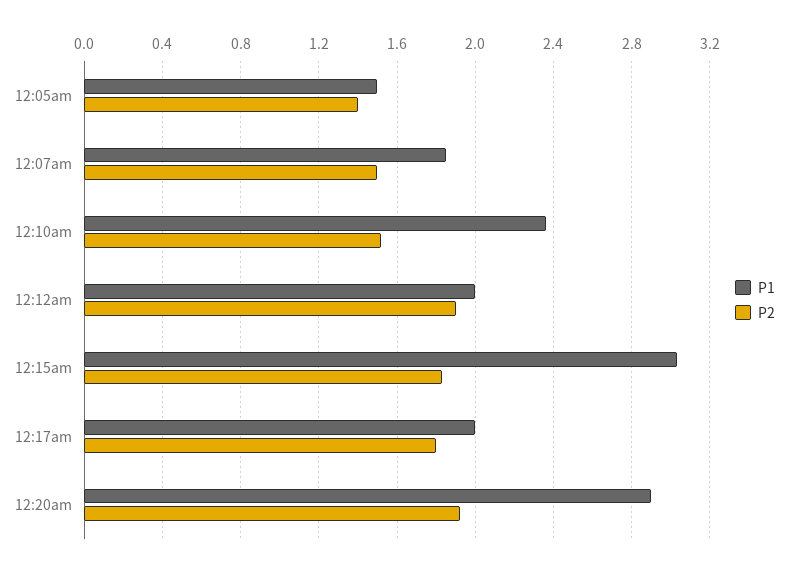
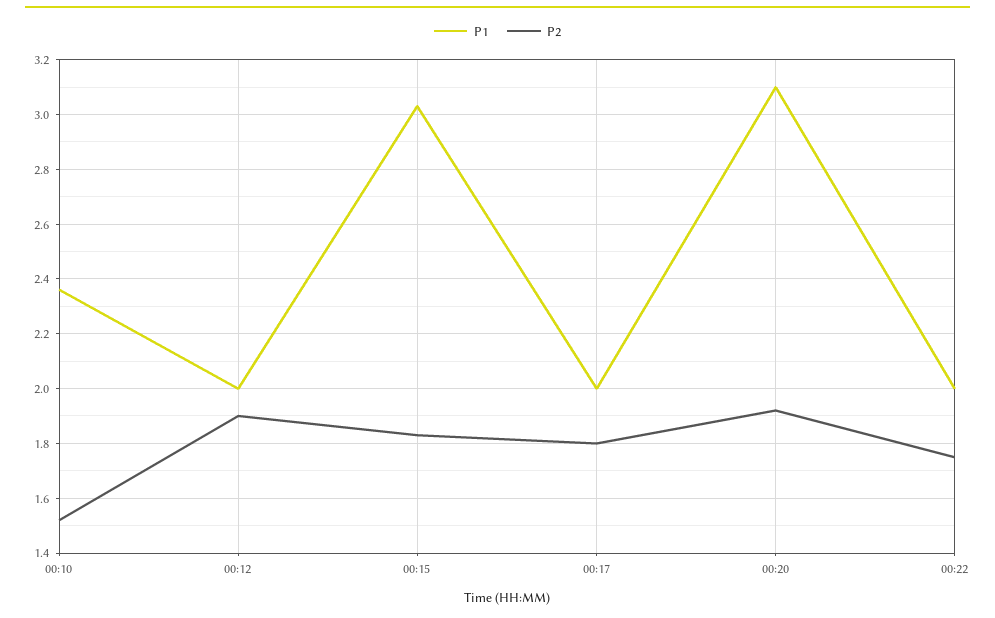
P1, 12:05am: 1.5 -> none
P2, 12:05am: 1.4 -> none
P1, 12:07am: 1.85 -> none
P2, 12:07am: 1.5 -> none
P1, 12:20am: 2.9 -> 3.1
P1, 00:22: none -> 2
P2, 00:22: none -> 1.75

